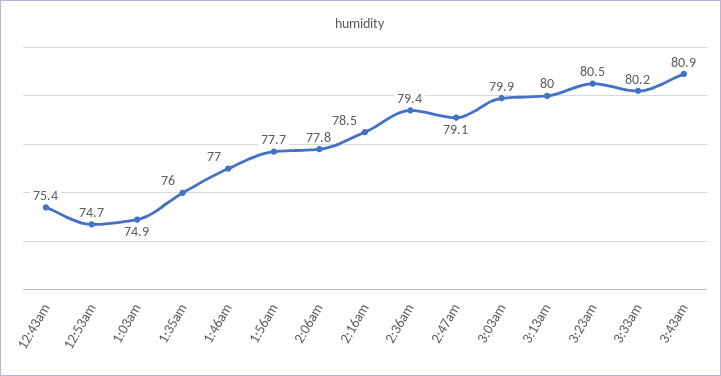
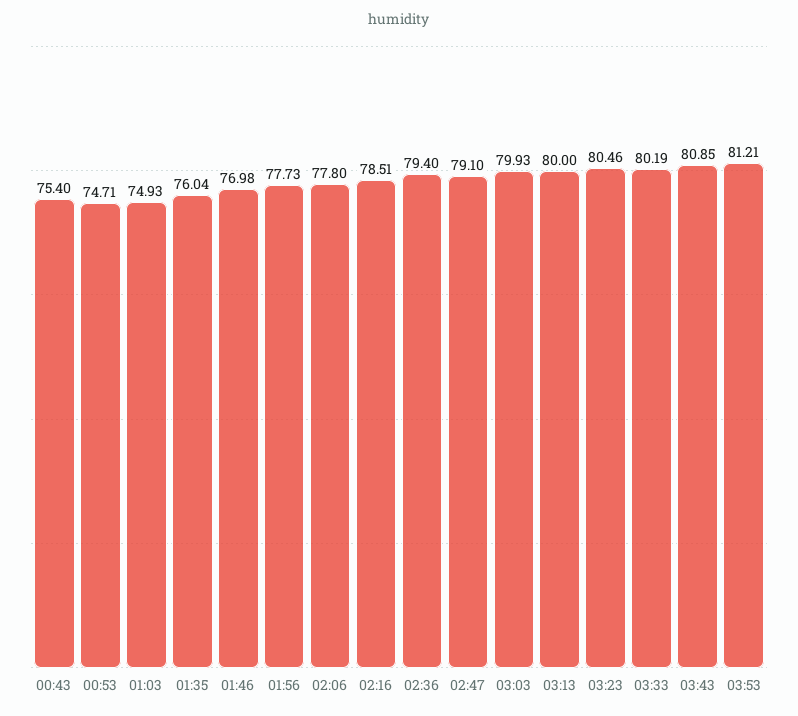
03:53: none -> 81.21

